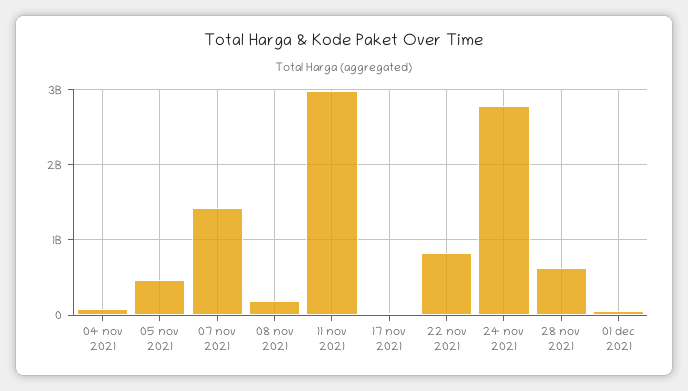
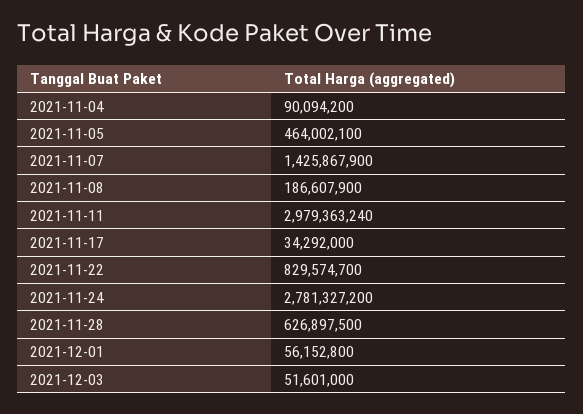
2021-12-03: none -> 51601000

